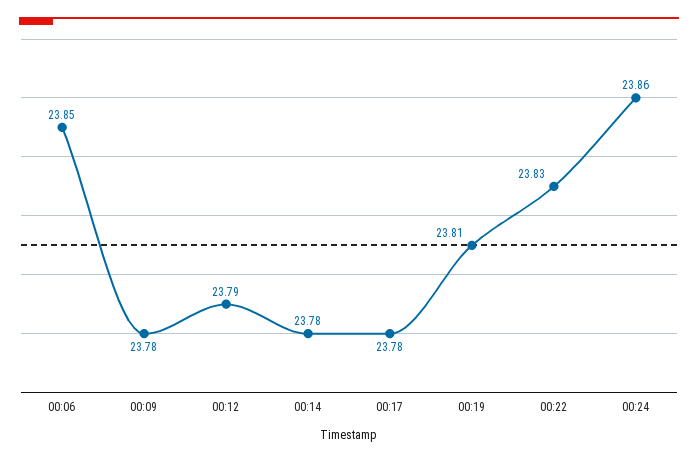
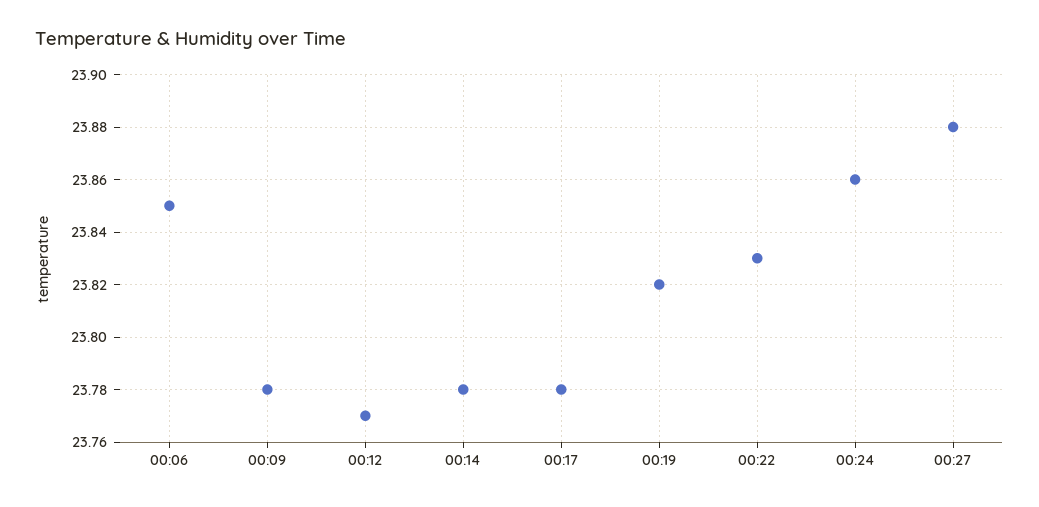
00:12: 23.79 -> 23.77
00:19: 23.81 -> 23.82
00:27: none -> 23.88

